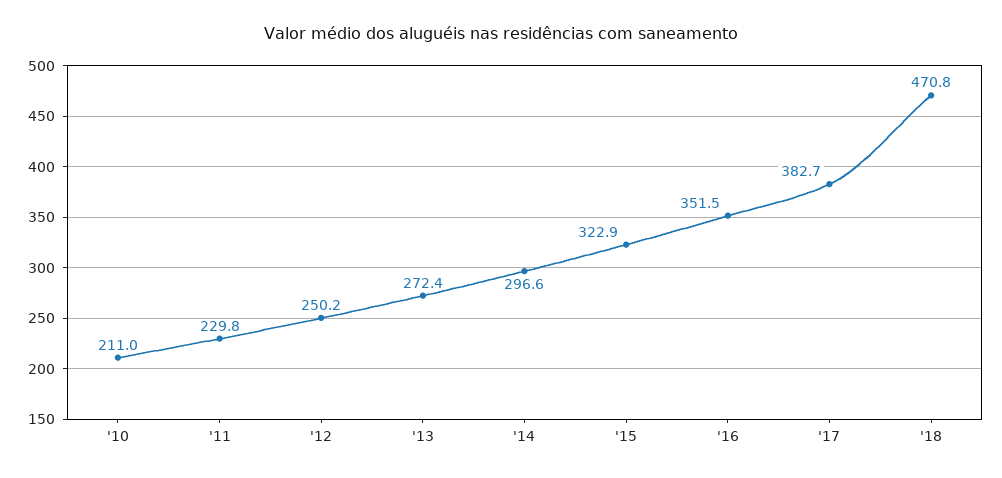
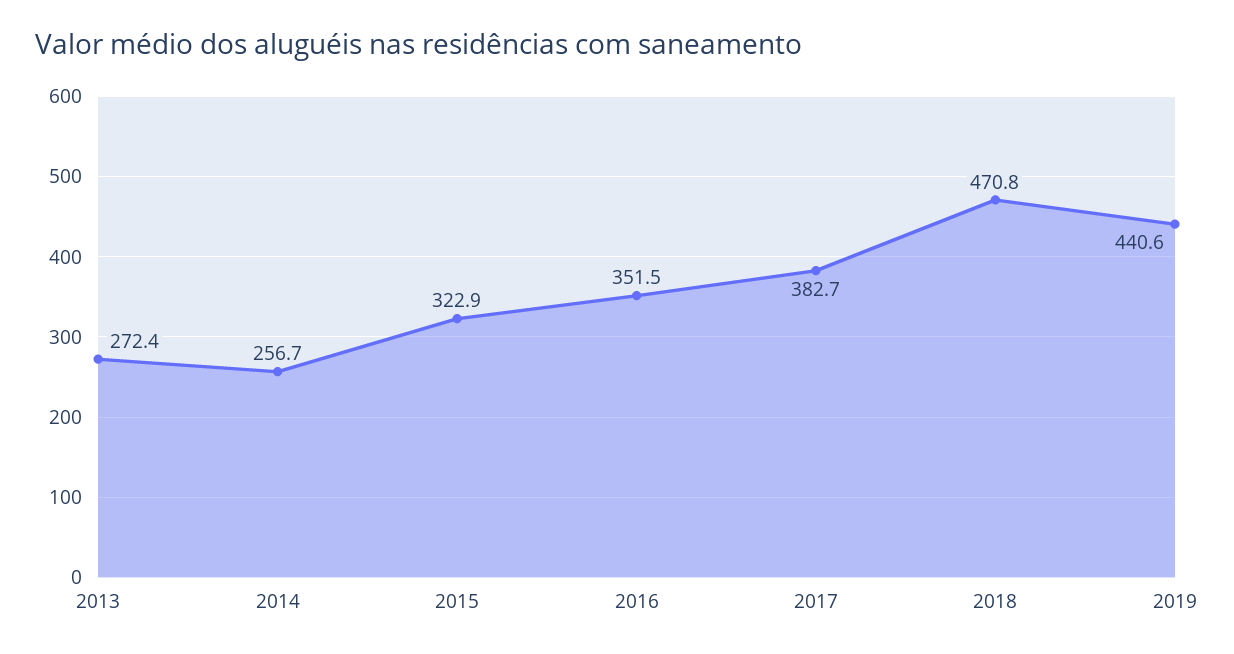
'10: 211 -> none
'11: 229.8 -> none
'12: 250.2 -> none
'14: 296.6 -> 256.7
2019: none -> 440.6

